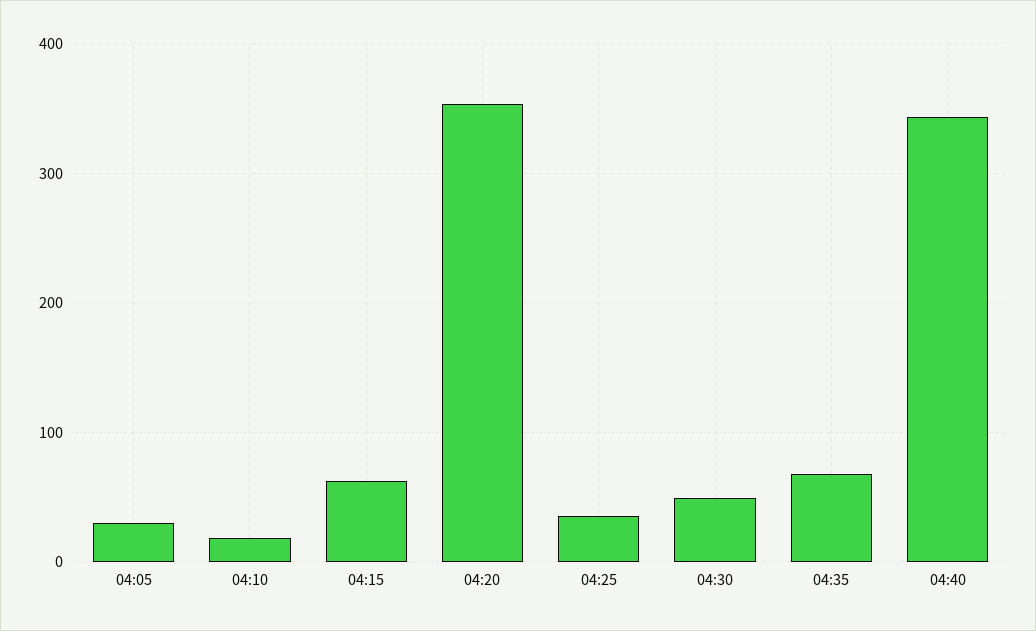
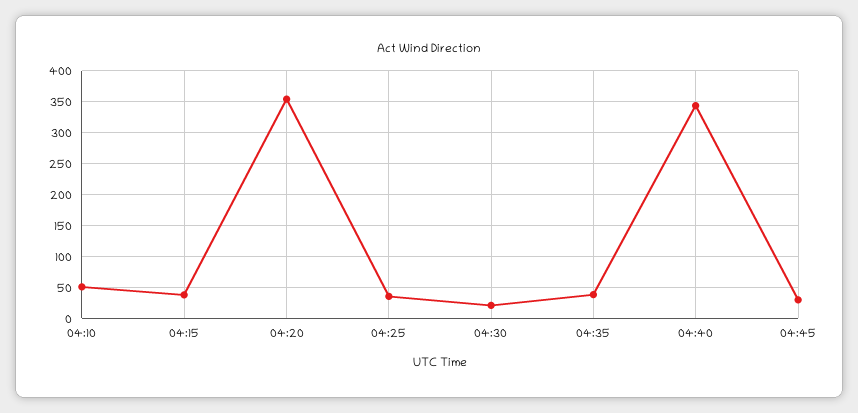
04:05: 30 -> none
04:10: 20 -> 50
04:15: 60 -> 40
04:30: 50 -> 20
04:35: 70 -> 40
04:45: none -> 30

